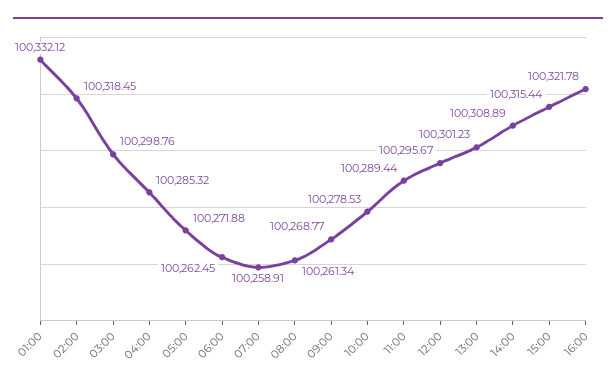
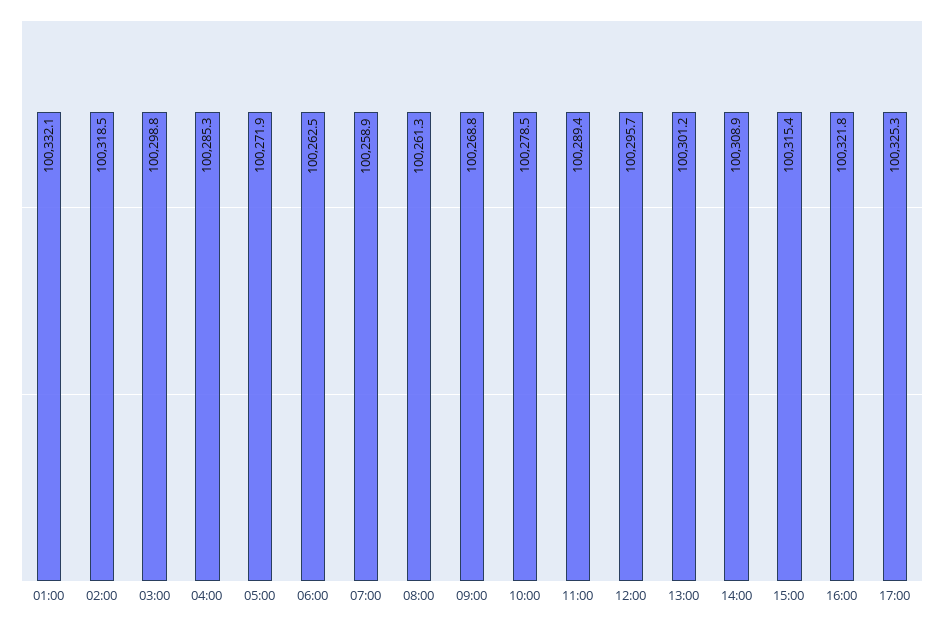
17:00: none -> 100325.3

